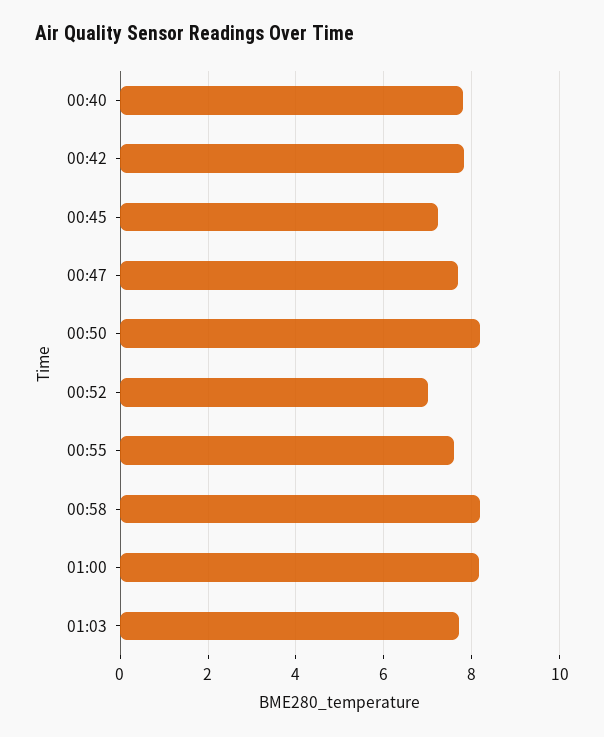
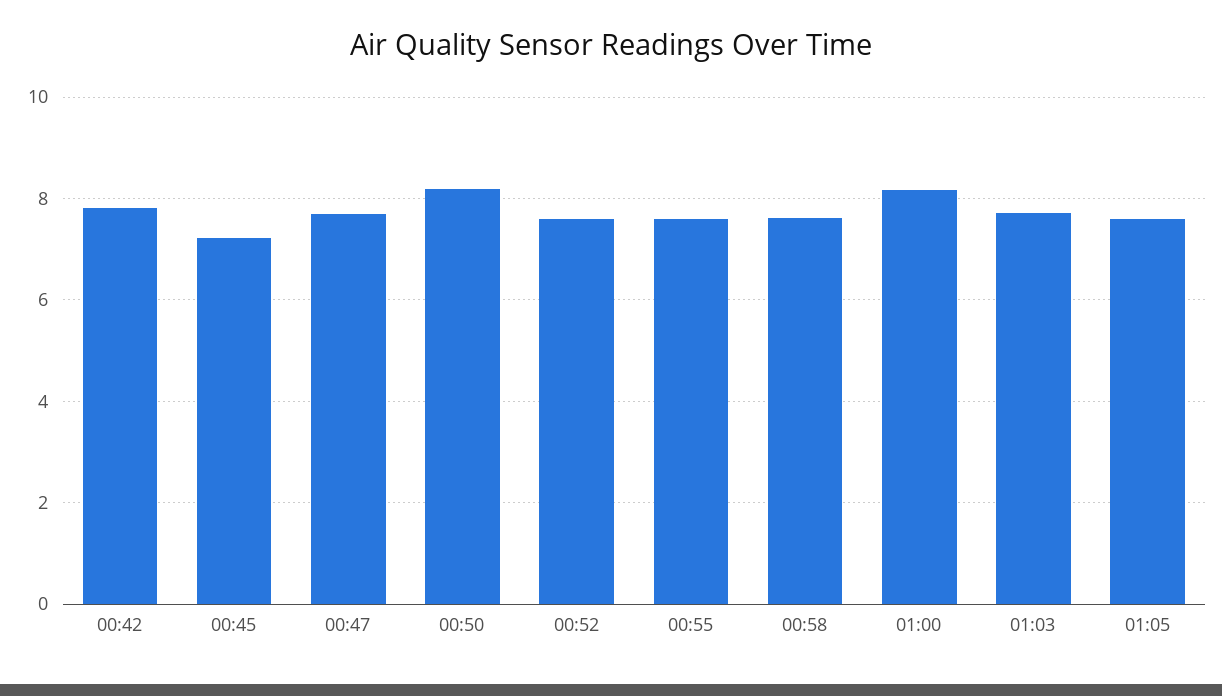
00:40: 7.8 -> none
00:52: 7 -> 7.6
00:58: 8.2 -> 7.6
01:05: none -> 7.6

